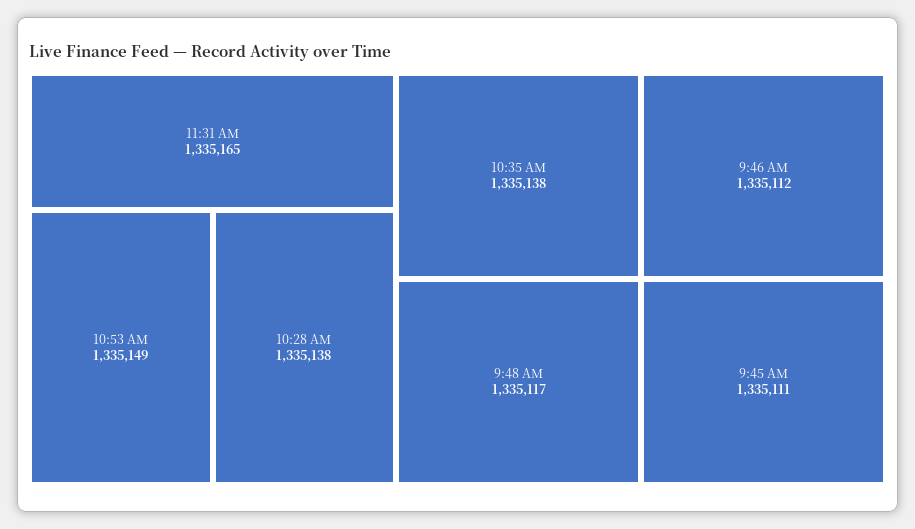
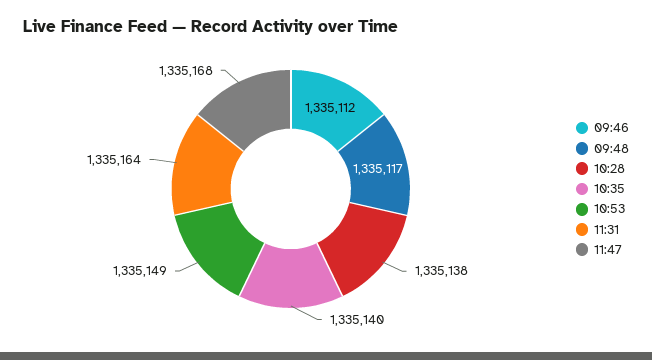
11:31 AM: 1335165 -> 1335164
10:35 AM: 1335138 -> 1335140
9:45 AM: 1335111 -> none
11:47: none -> 1335168

